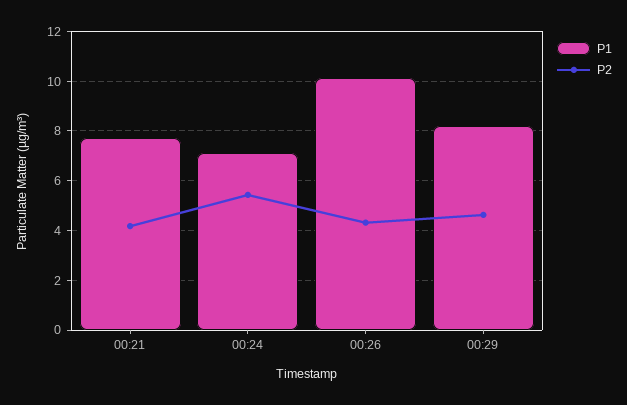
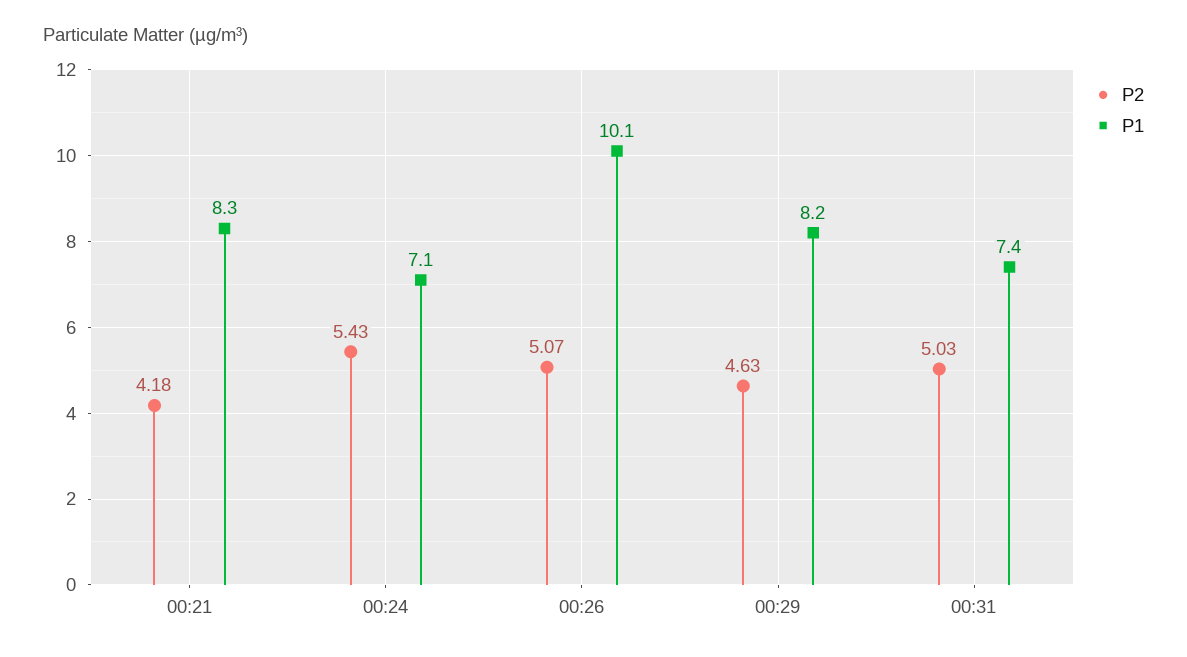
P1, 00:21: 7.75 -> 8.3
P2, 00:26: 4.25 -> 5.07
P2, 00:31: none -> 5.03
P1, 00:31: none -> 7.4

